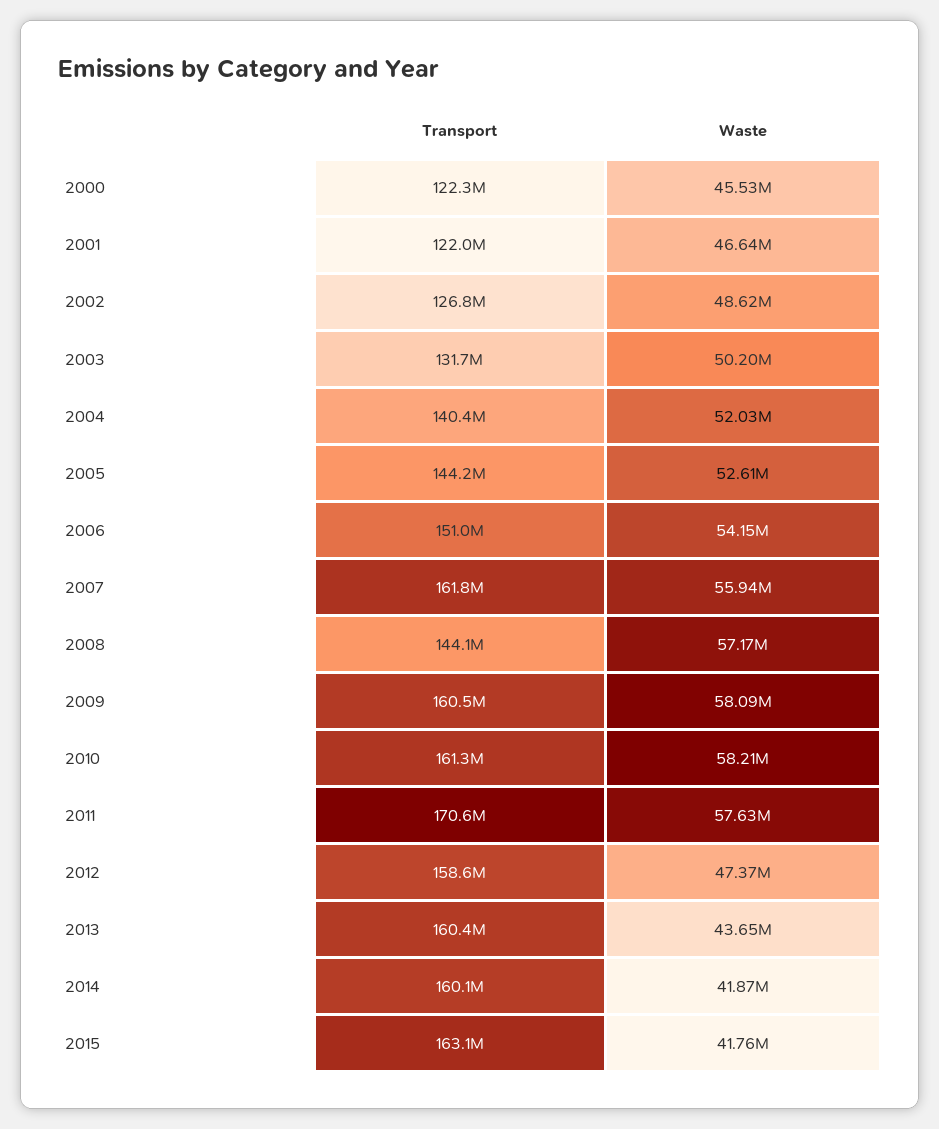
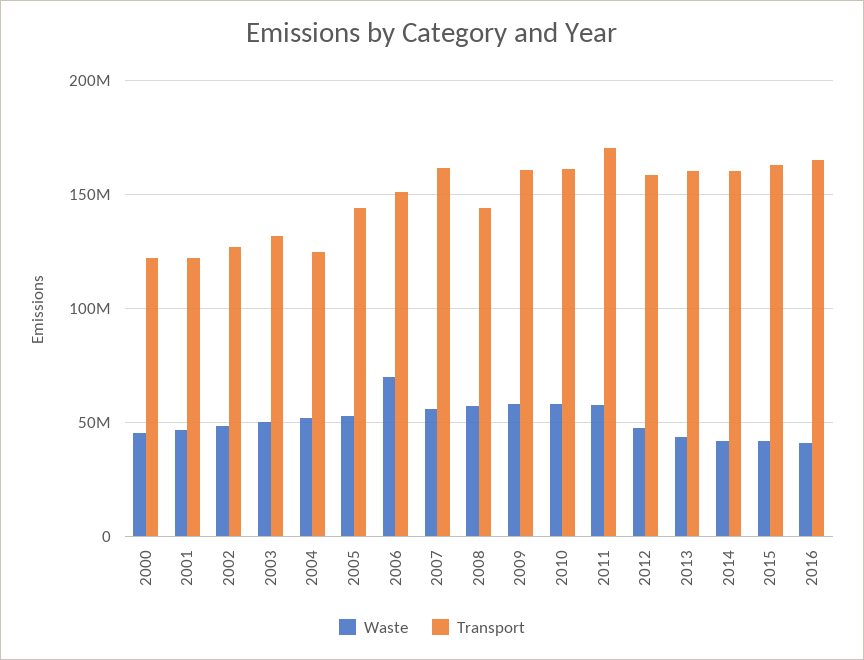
Transport, 2004: 140400000 -> 125000000
Waste, 2006: 54150000 -> 70000000
Waste, 2016: none -> 40000000
Transport, 2016: none -> 165000000

